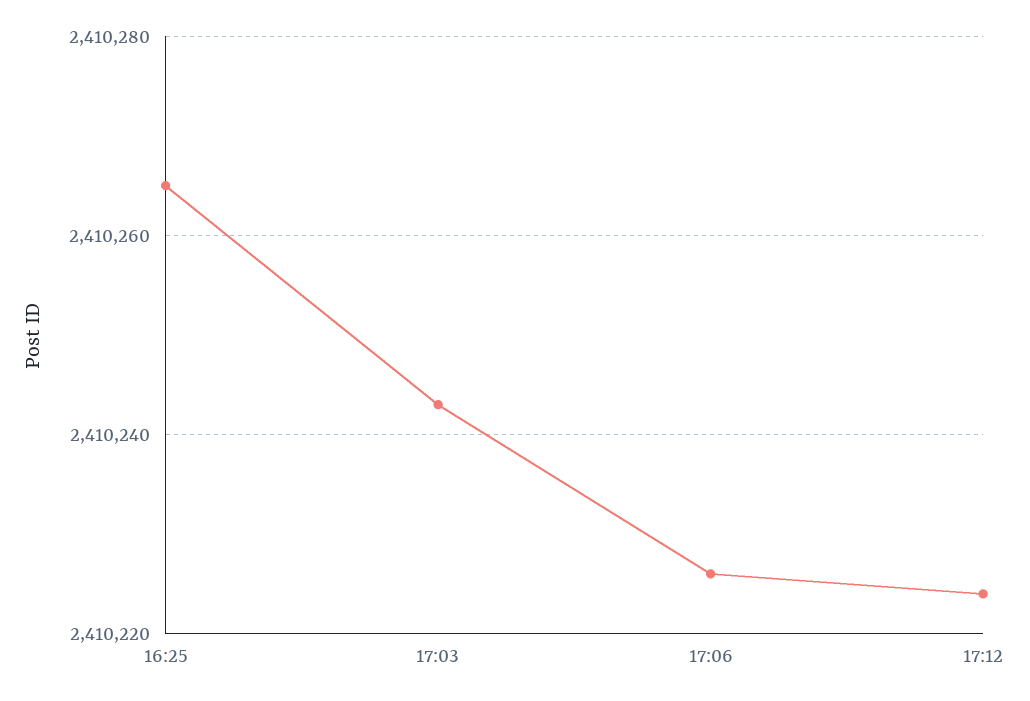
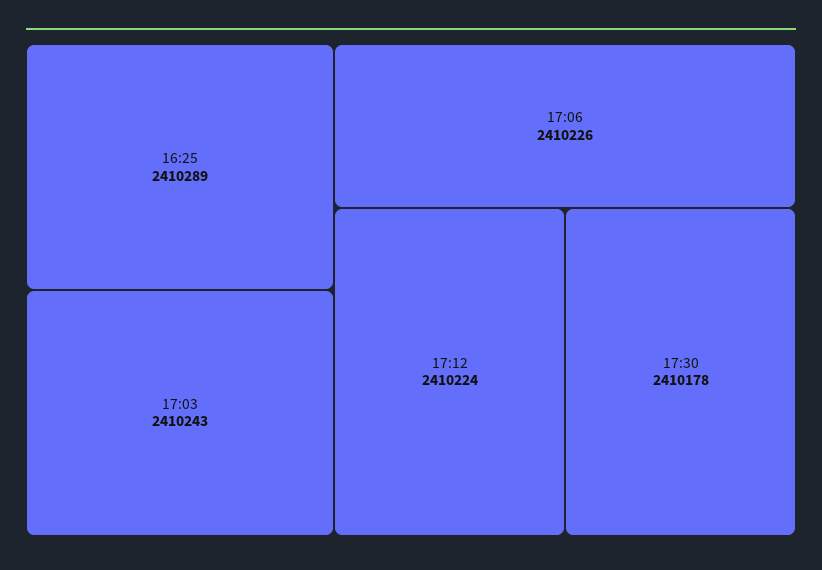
16:25: 2410265 -> 2410289
17:30: none -> 2410178

